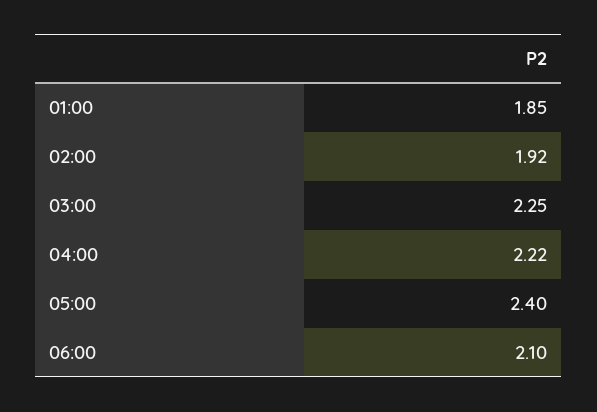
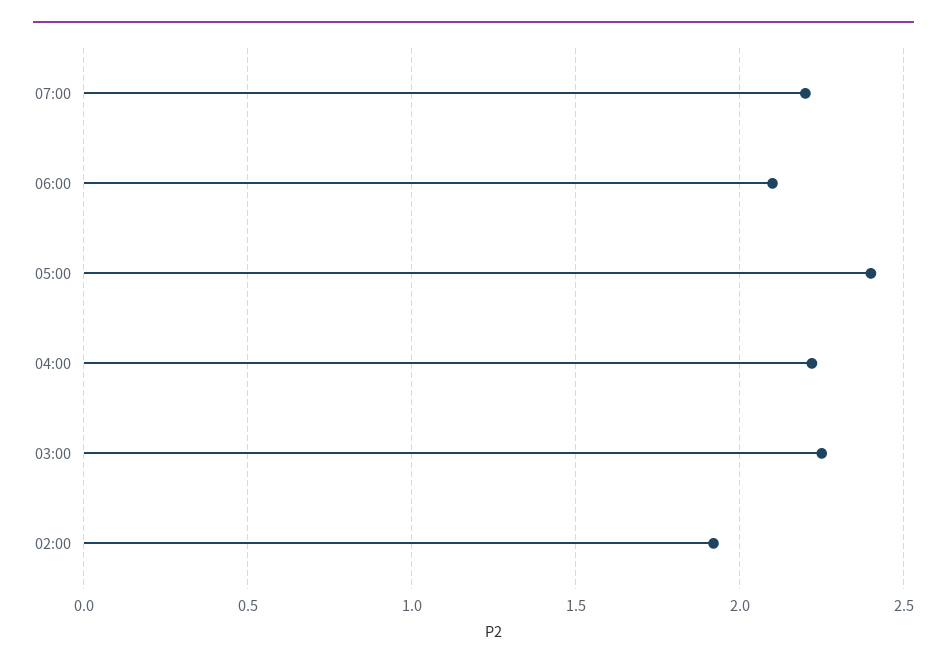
01:00: 1.85 -> none
07:00: none -> 2.2

